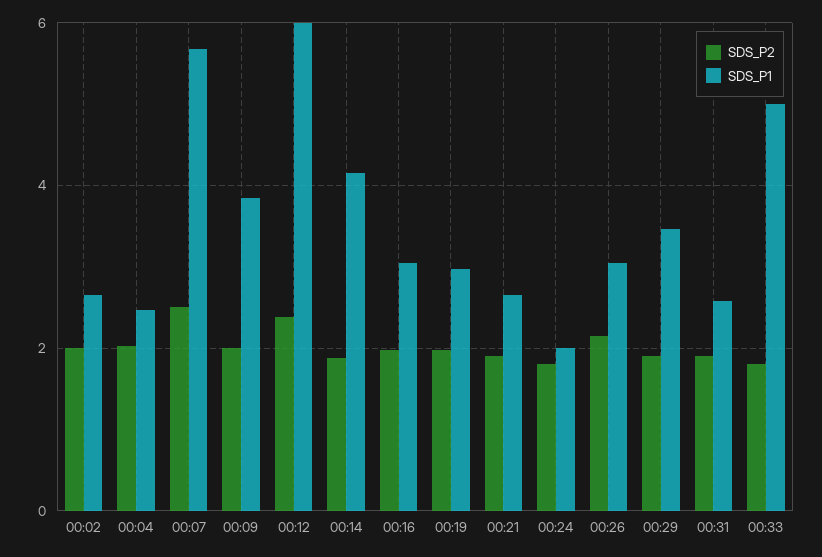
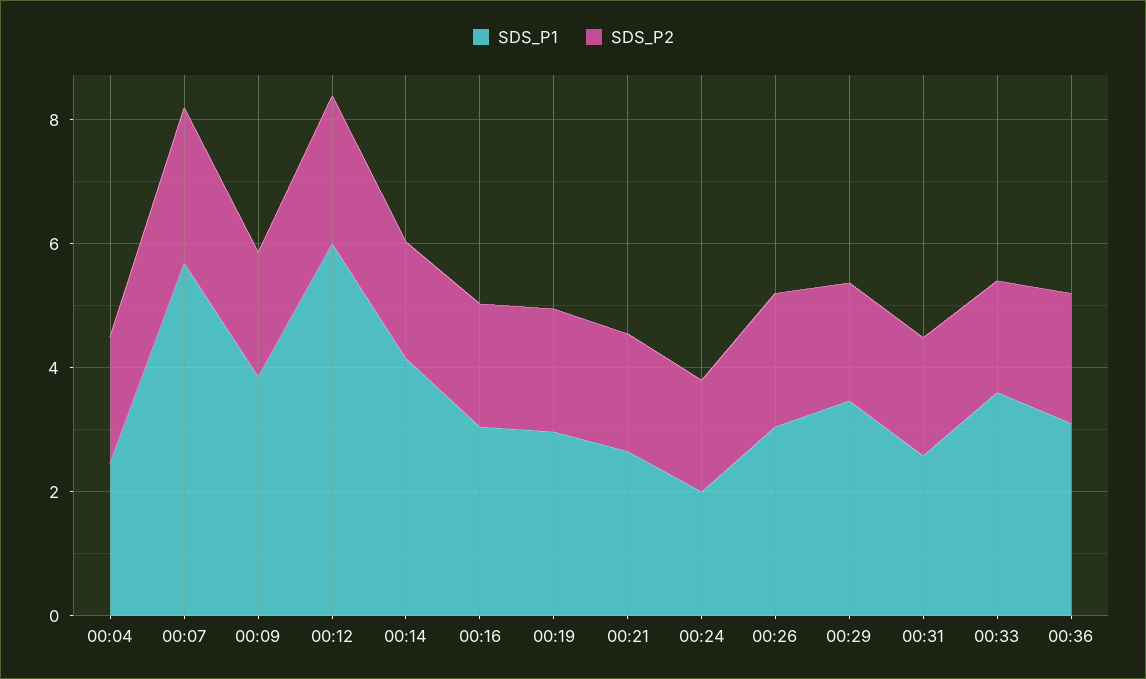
SDS_P2, 00:02: 2 -> none
SDS_P1, 00:02: 2.6 -> none
SDS_P1, 00:33: 5 -> 3.5
SDS_P1, 00:36: none -> 3
SDS_P2, 00:36: none -> 2

